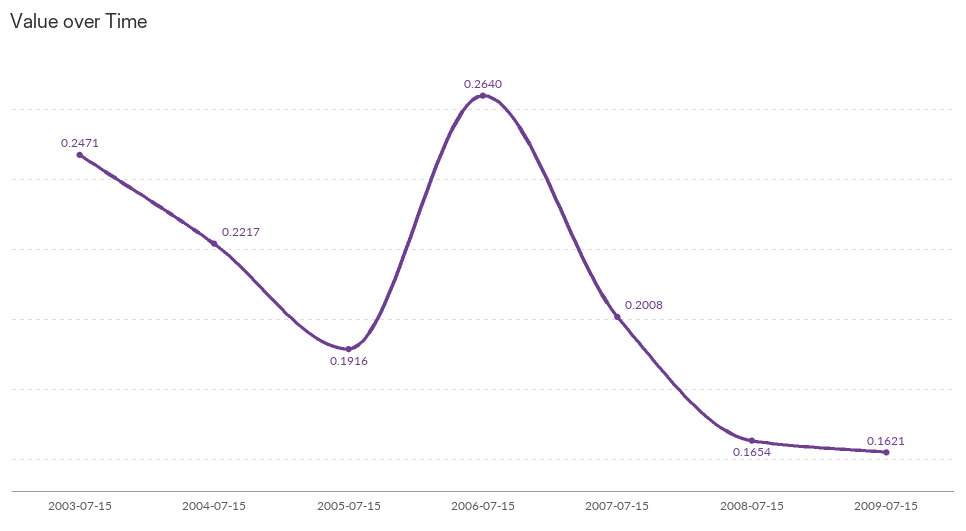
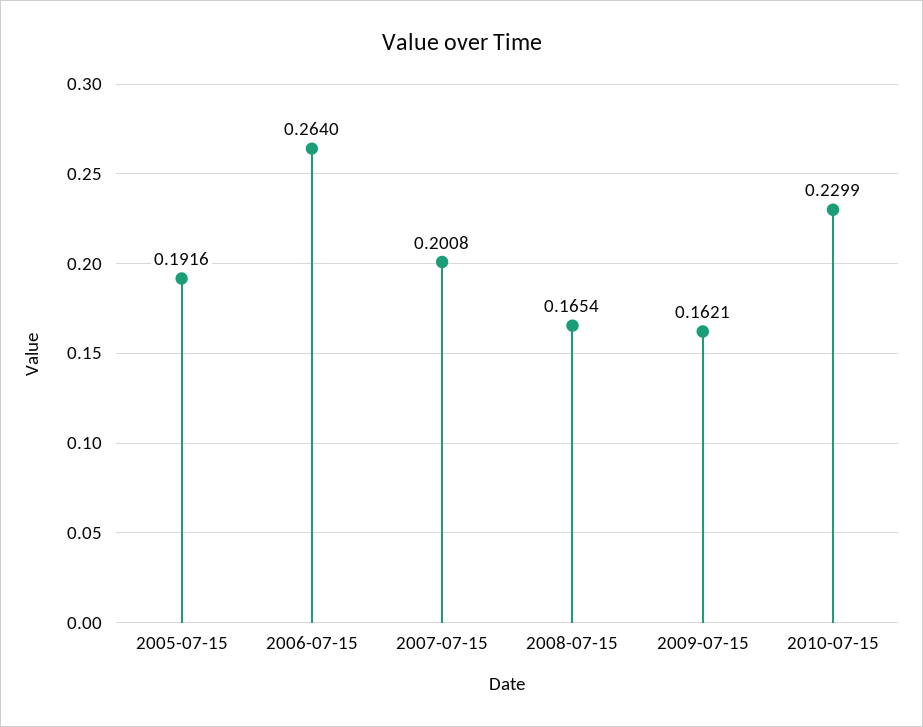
2003-07-15: 0.2471 -> none
2004-07-15: 0.2217 -> none
2010-07-15: none -> 0.2299

